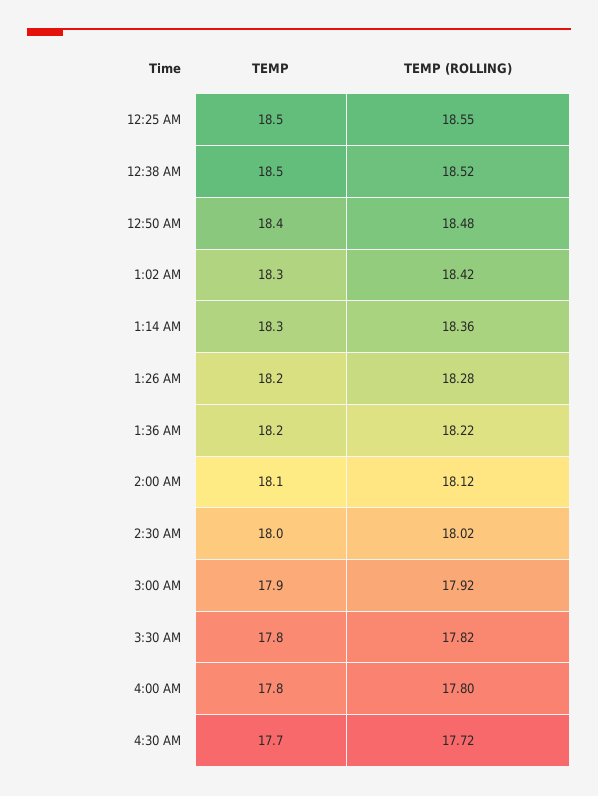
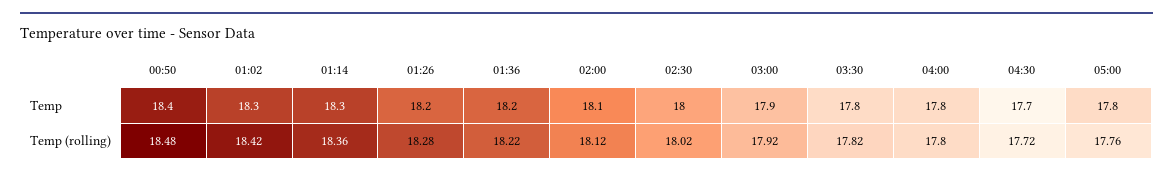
TEMP, 12:25 AM: 18.5 -> none
TEMP (ROLLING), 12:25 AM: 18.55 -> none
TEMP, 12:38 AM: 18.5 -> none
TEMP (ROLLING), 12:38 AM: 18.52 -> none
TEMP, 05:00: none -> 17.8
TEMP (ROLLING), 05:00: none -> 17.76

